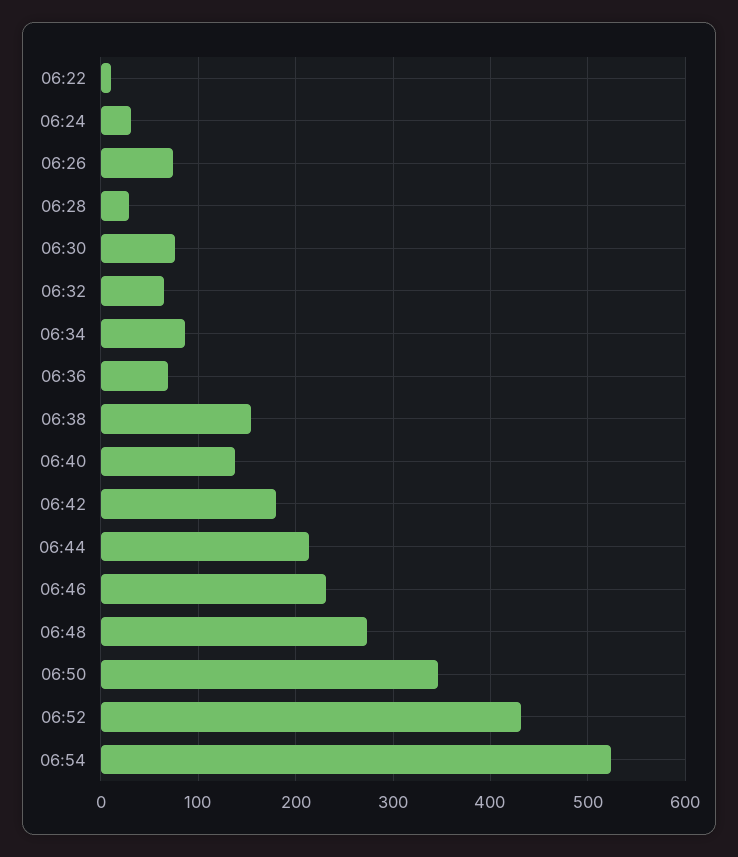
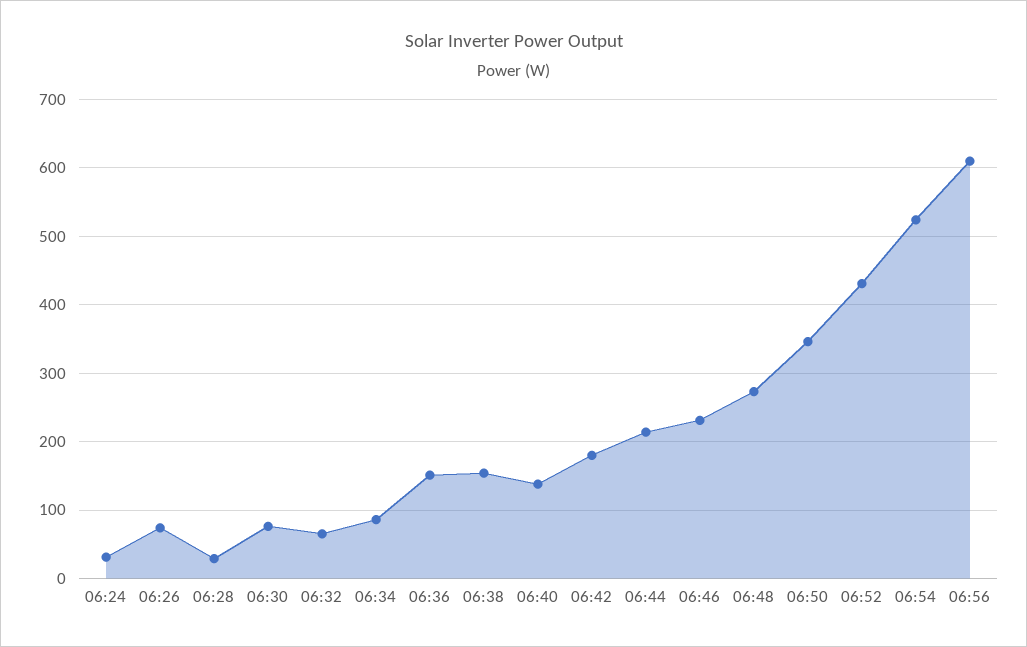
06:22: 10 -> none
06:36: 70 -> 150
06:56: none -> 610

